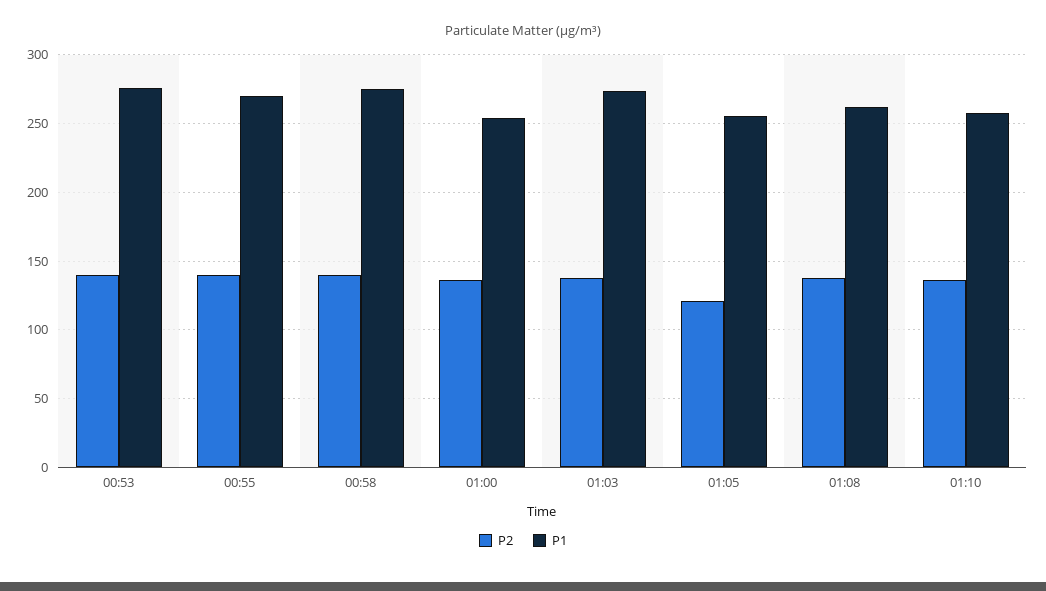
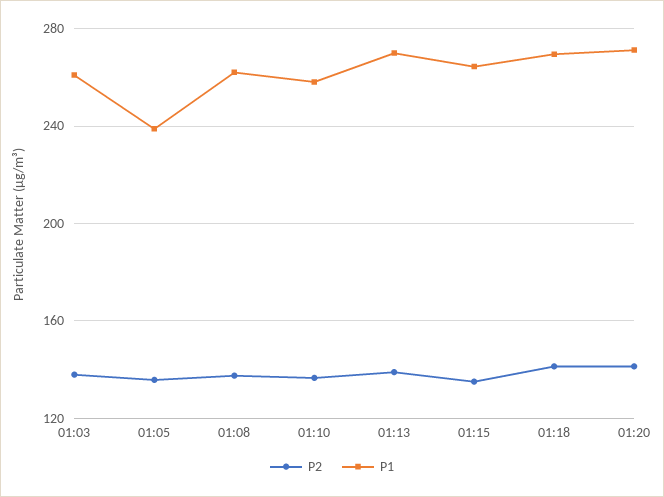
P2, 00:53: 140 -> none
P1, 00:53: 275 -> none
P2, 00:55: 140 -> none
P1, 00:55: 270 -> none
P2, 00:58: 140 -> none
P1, 00:58: 275 -> none
P2, 01:00: 135 -> none
P1, 01:00: 255 -> none
P1, 01:03: 275 -> 260
P2, 01:05: 120 -> 135
P1, 01:05: 255 -> 240
P2, 01:13: none -> 140
P1, 01:13: none -> 270
P2, 01:15: none -> 135
P1, 01:15: none -> 265
P2, 01:18: none -> 140
P1, 01:18: none -> 270
P2, 01:20: none -> 140
P1, 01:20: none -> 270

